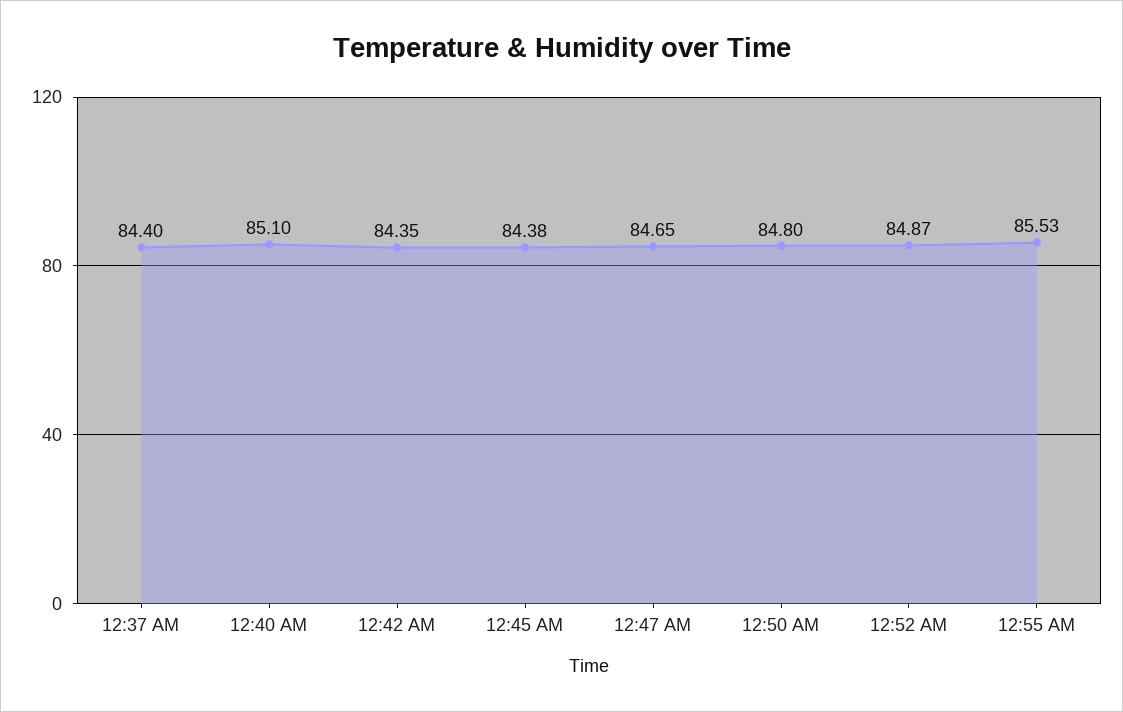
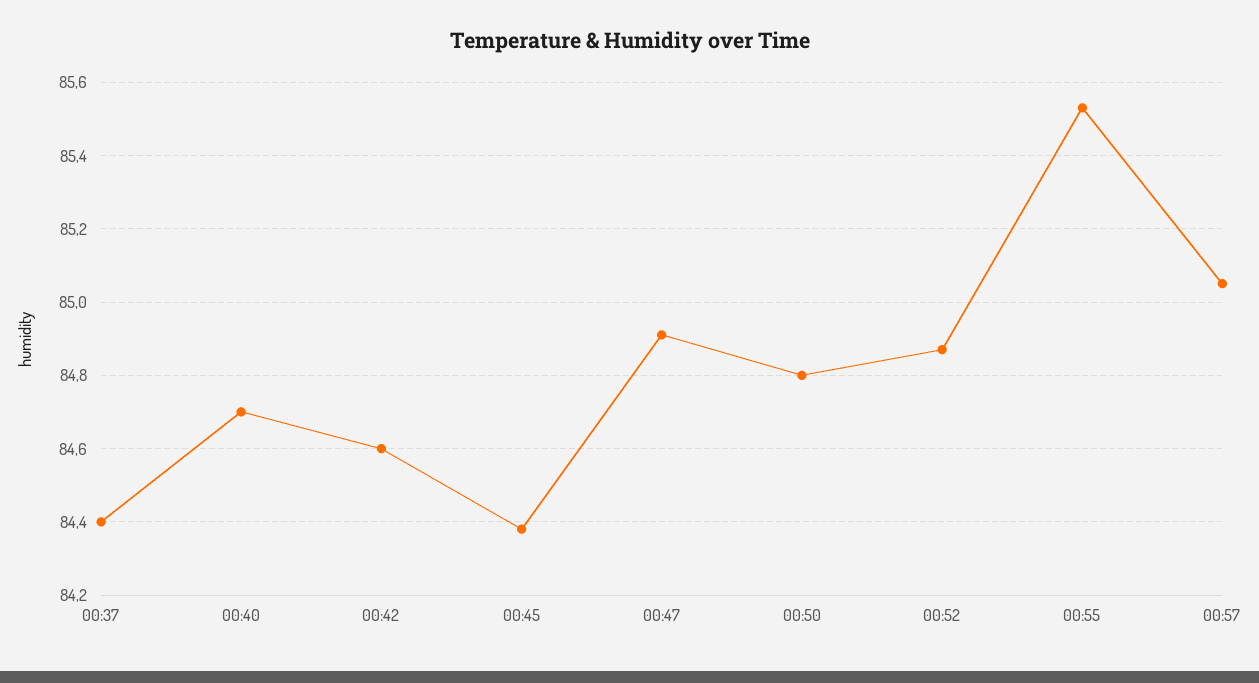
12:40 AM: 85.1 -> 84.7
12:42 AM: 84.35 -> 84.6
12:47 AM: 84.65 -> 84.9
00:57: none -> 85.05

